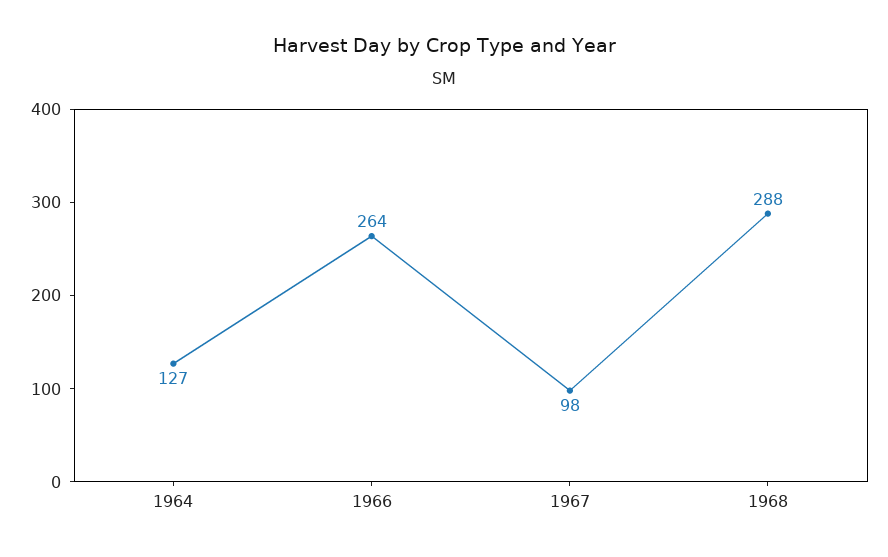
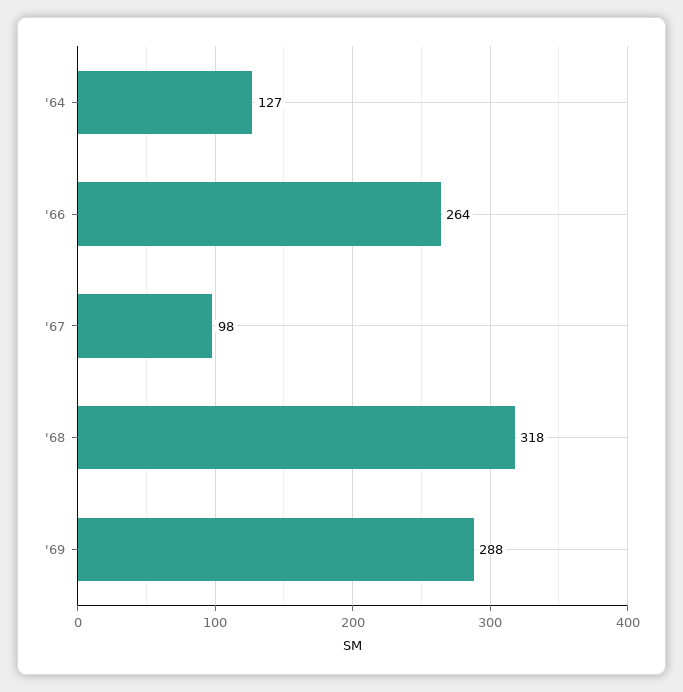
1968: 288 -> 318
'69: none -> 288

